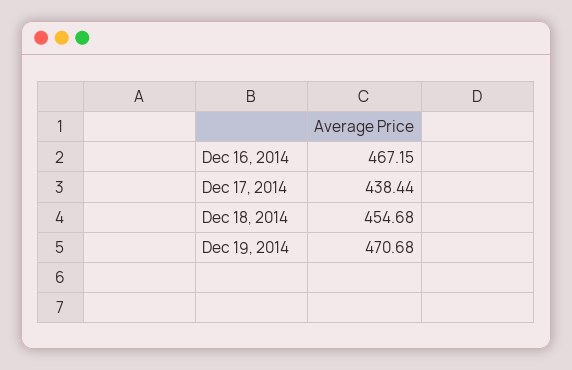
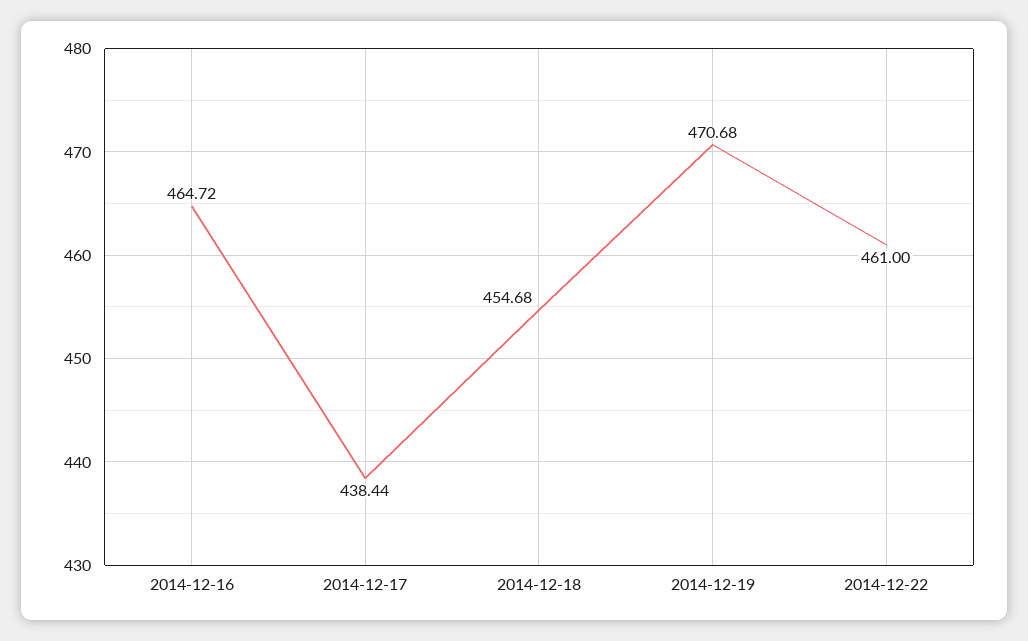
Dec 16, 2014: 467.15 -> 464.72
2014-12-22: none -> 461

